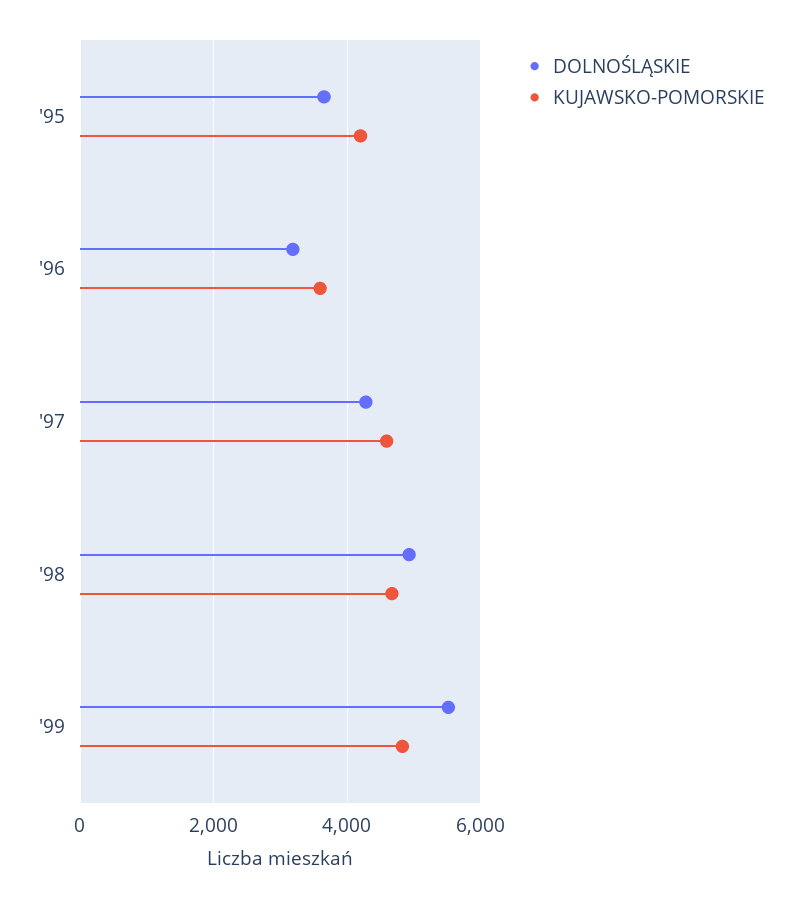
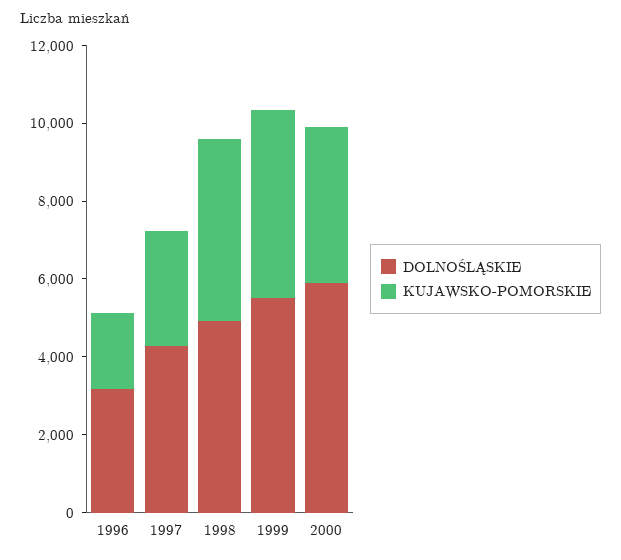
DOLNOŚLĄSKIE, '95: 3600 -> none
KUJAWSKO-POMORSKIE, '95: 4200 -> none
KUJAWSKO-POMORSKIE, '96: 3600 -> 2000
KUJAWSKO-POMORSKIE, '97: 4600 -> 3000
DOLNOŚLĄSKIE, 2000: none -> 6000
KUJAWSKO-POMORSKIE, 2000: none -> 4000

